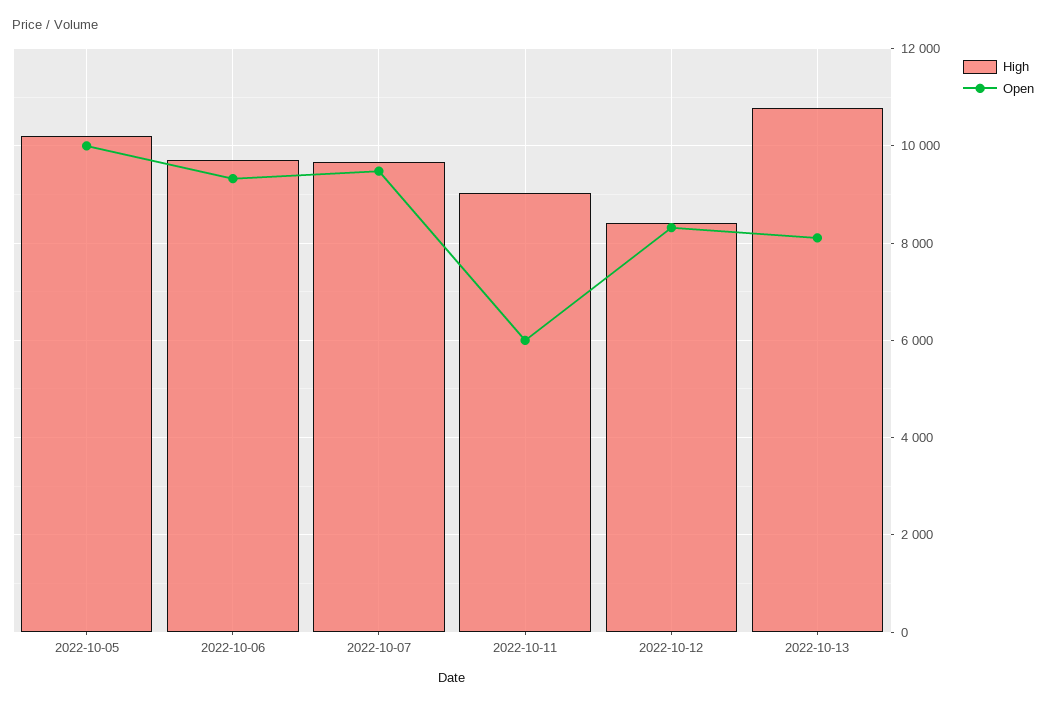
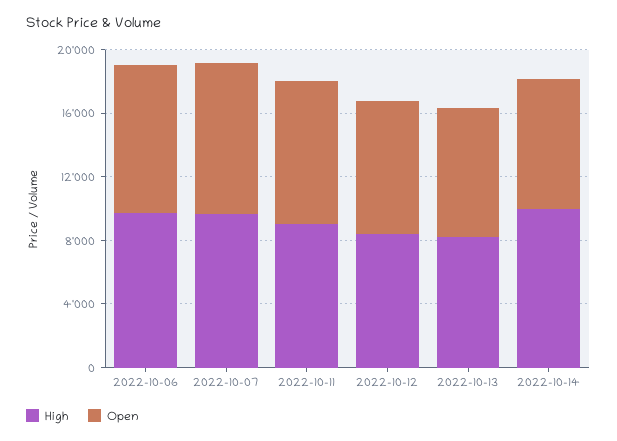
High, 2022-10-05: 10200 -> none
Open, 2022-10-05: 10000 -> none
Open, 2022-10-11: 6000 -> 9000
High, 2022-10-13: 10800 -> 8000
High, 2022-10-14: none -> 10000
Open, 2022-10-14: none -> 8000

